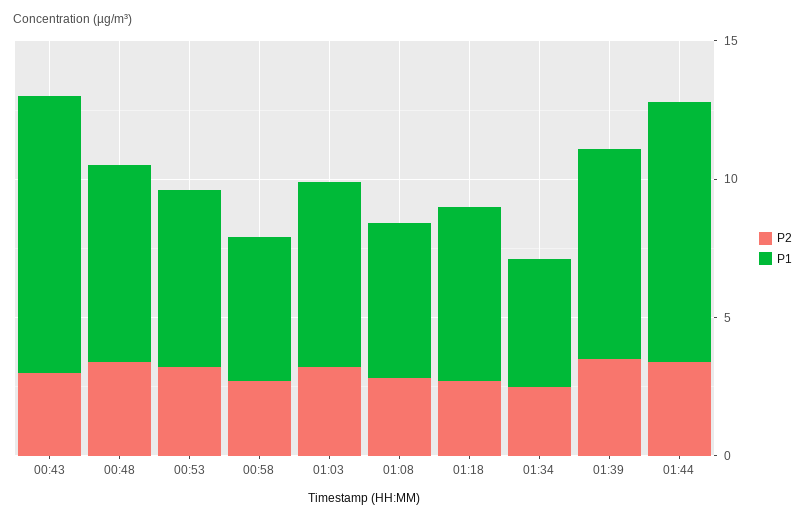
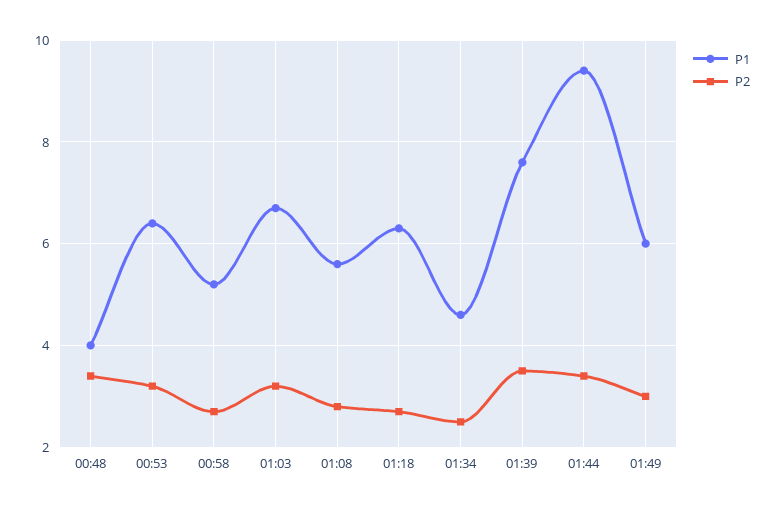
P2, 00:43: 3 -> none
P1, 00:43: 10 -> none
P1, 00:48: 7 -> 4
P1, 01:49: none -> 6
P2, 01:49: none -> 3

